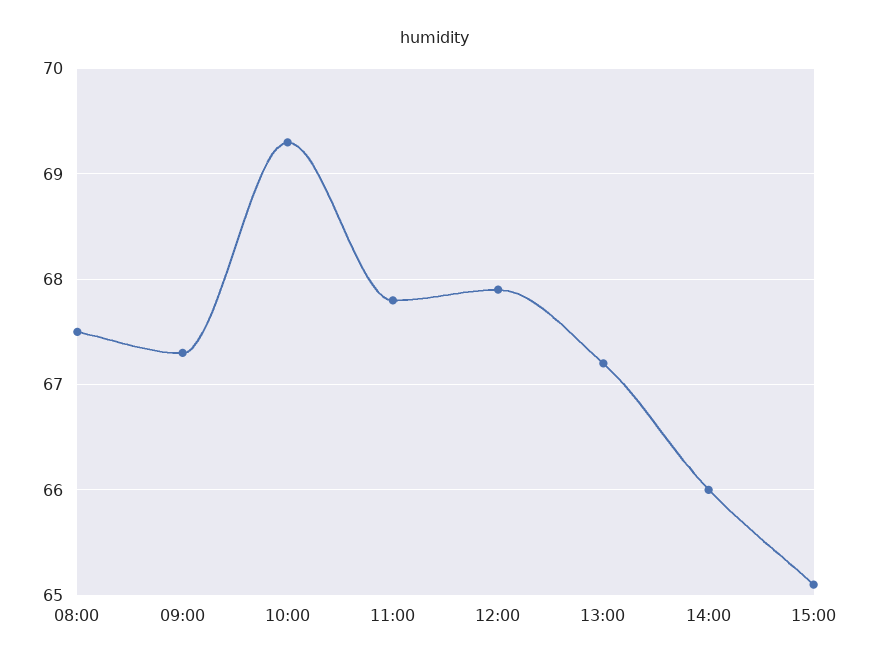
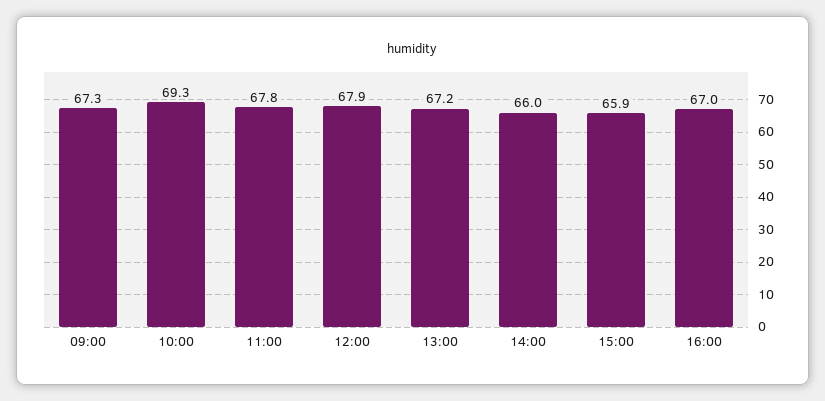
08:00: 67.5 -> none
15:00: 65.1 -> 65.9
16:00: none -> 67

